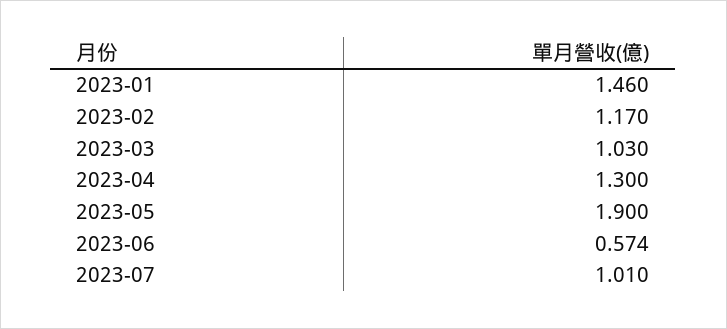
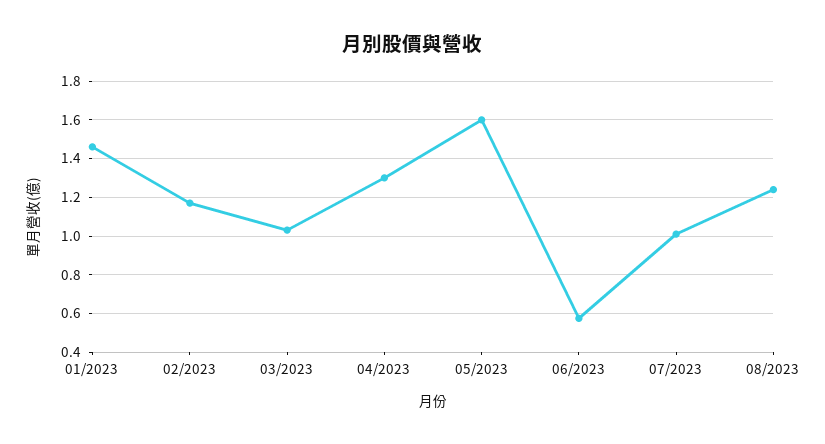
2023-05: 1.9 -> 1.6
08/2023: none -> 1.25

